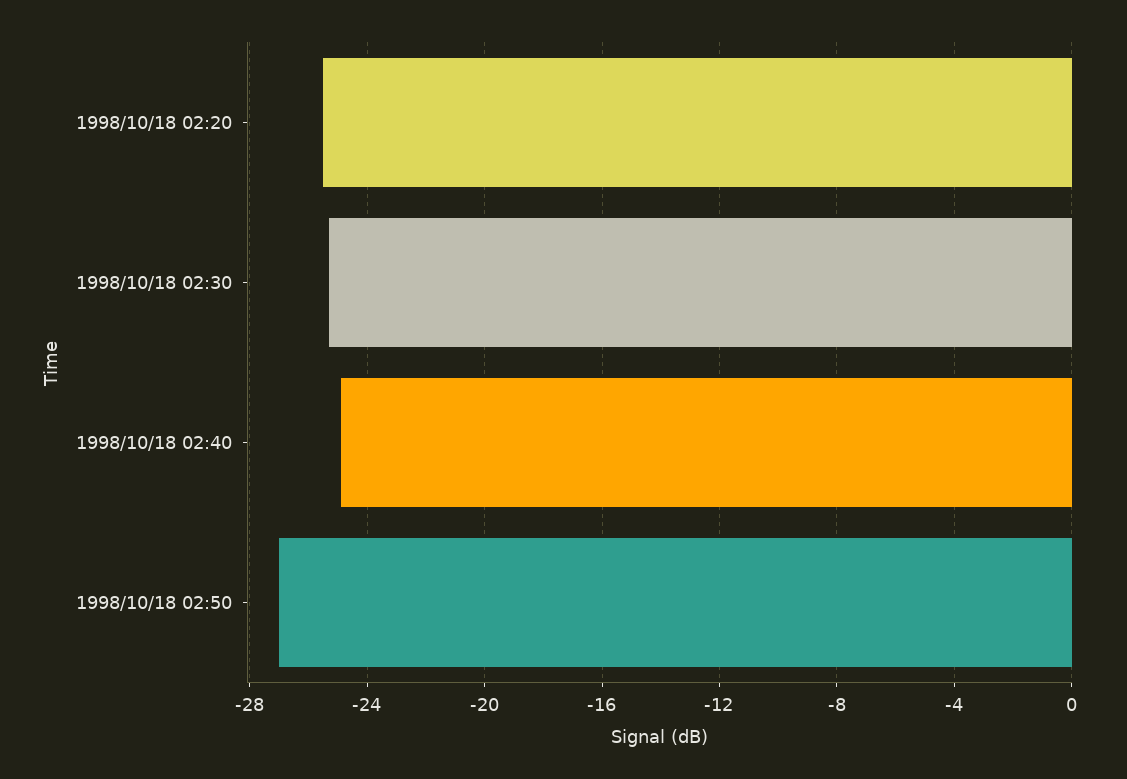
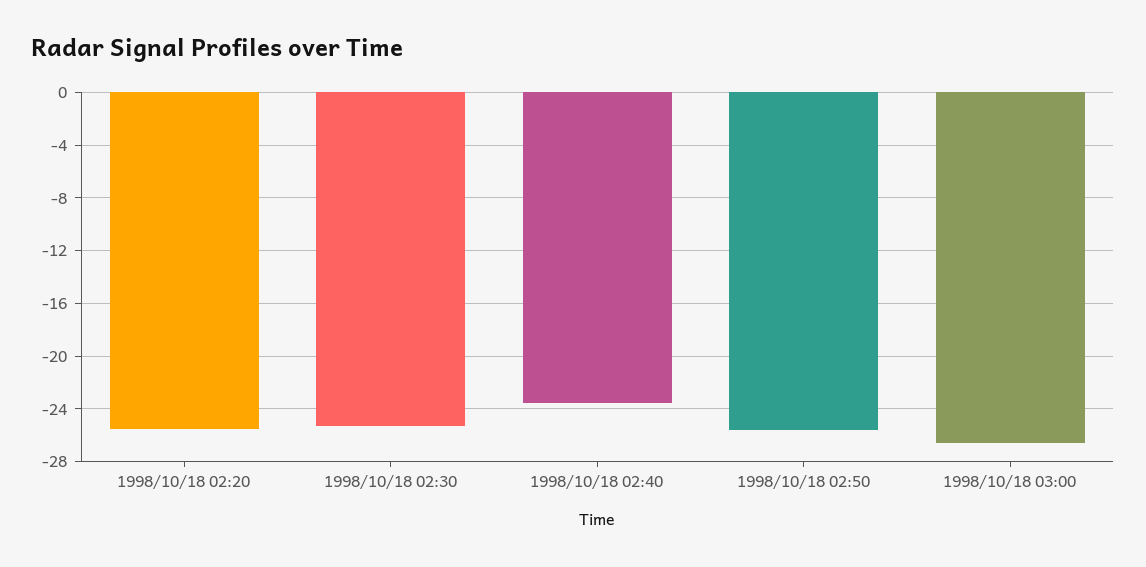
1998/10/18 02:40: -25 -> -23.5
1998/10/18 02:50: -27 -> -25.5
1998/10/18 03:00: none -> -26.5

